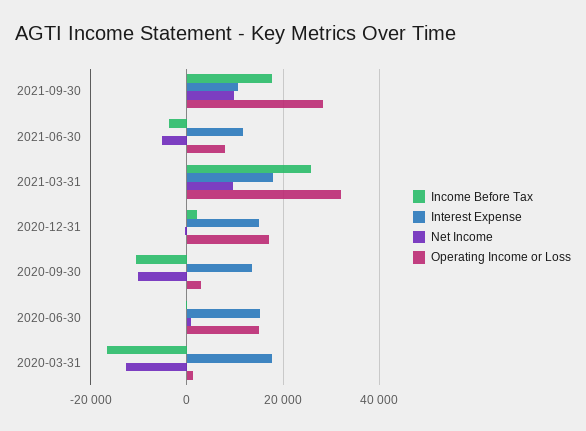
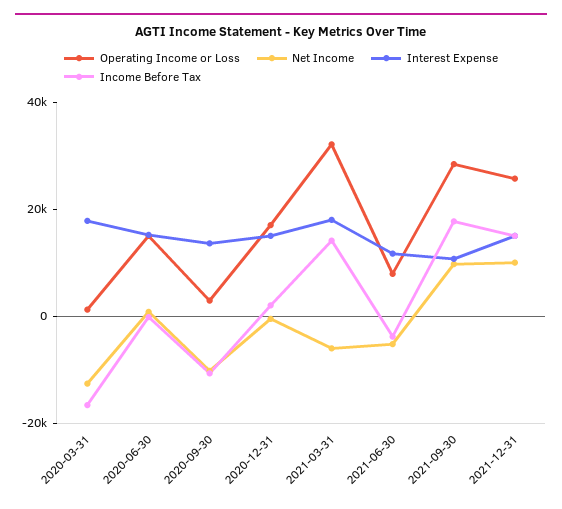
Income Before Tax, 2021-03-31: 26000 -> 15000
Net Income, 2021-03-31: 10000 -> -5000
Operating Income or Loss, 2021-12-31: none -> 25000
Net Income, 2021-12-31: none -> 10000
Interest Expense, 2021-12-31: none -> 15000
Income Before Tax, 2021-12-31: none -> 15000

